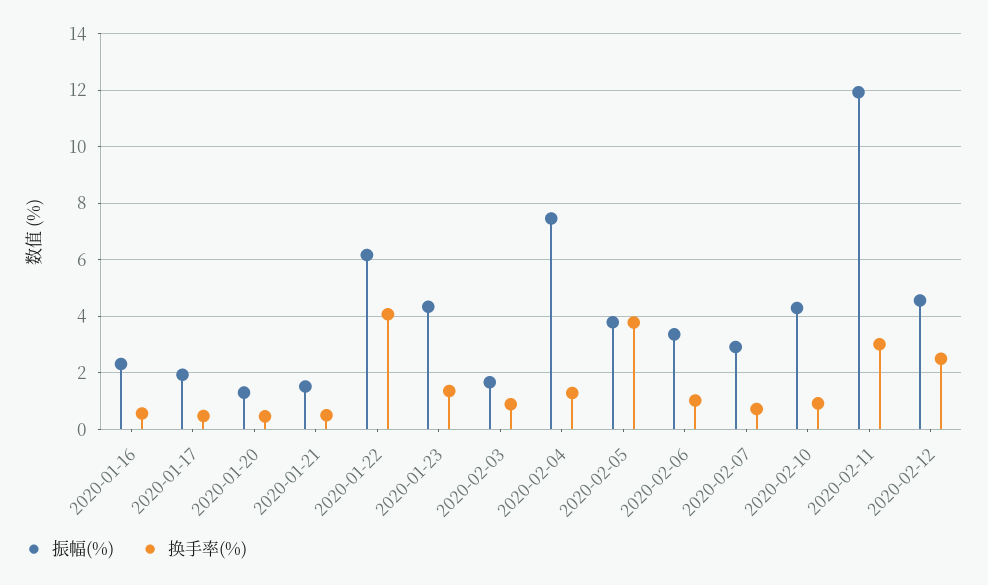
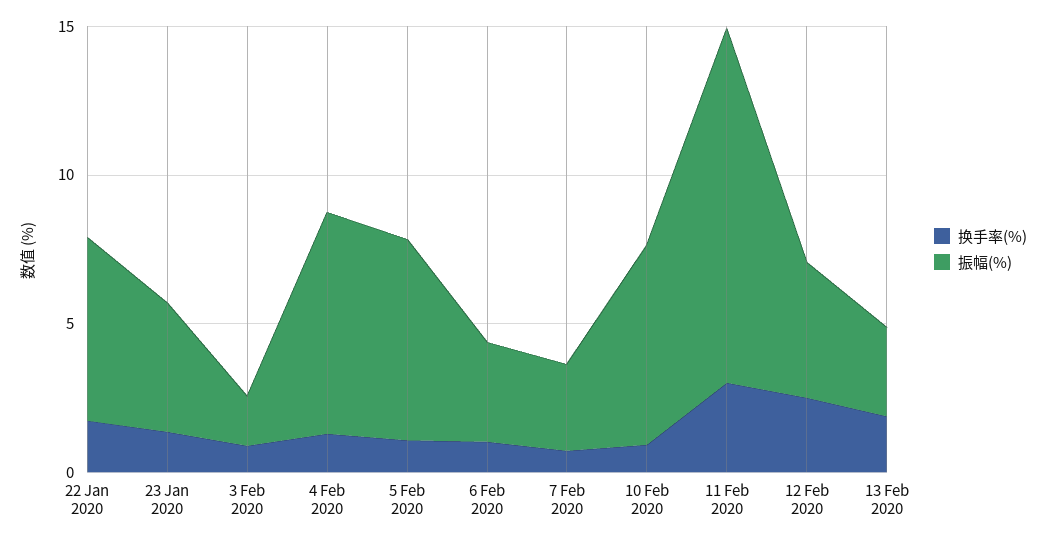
振幅(%), 2020-01-16: 2.25 -> none
换手率(%), 2020-01-16: 0.5 -> none
振幅(%), 2020-01-17: 2 -> none
换手率(%), 2020-01-17: 0.5 -> none
振幅(%), 2020-01-20: 1.25 -> none
换手率(%), 2020-01-20: 0.5 -> none
振幅(%), 2020-01-21: 1.5 -> none
换手率(%), 2020-01-21: 0.5 -> none
换手率(%), 2020-01-22: 4 -> 2
振幅(%), 2020-02-05: 3.75 -> 7
换手率(%), 2020-02-05: 3.75 -> 1
振幅(%), 2020-02-10: 4.25 -> 7
换手率(%), 13 Feb 2020: none -> 2
振幅(%), 13 Feb 2020: none -> 3

